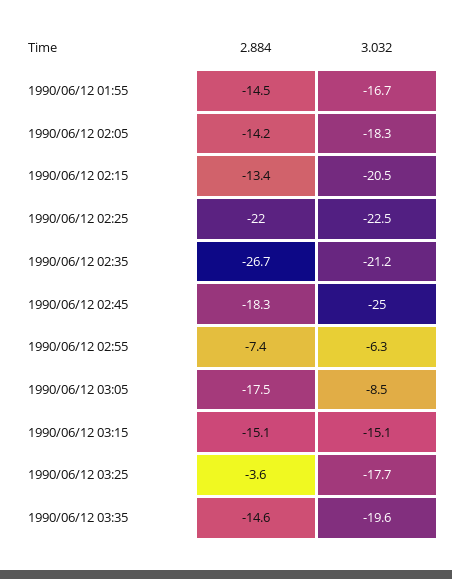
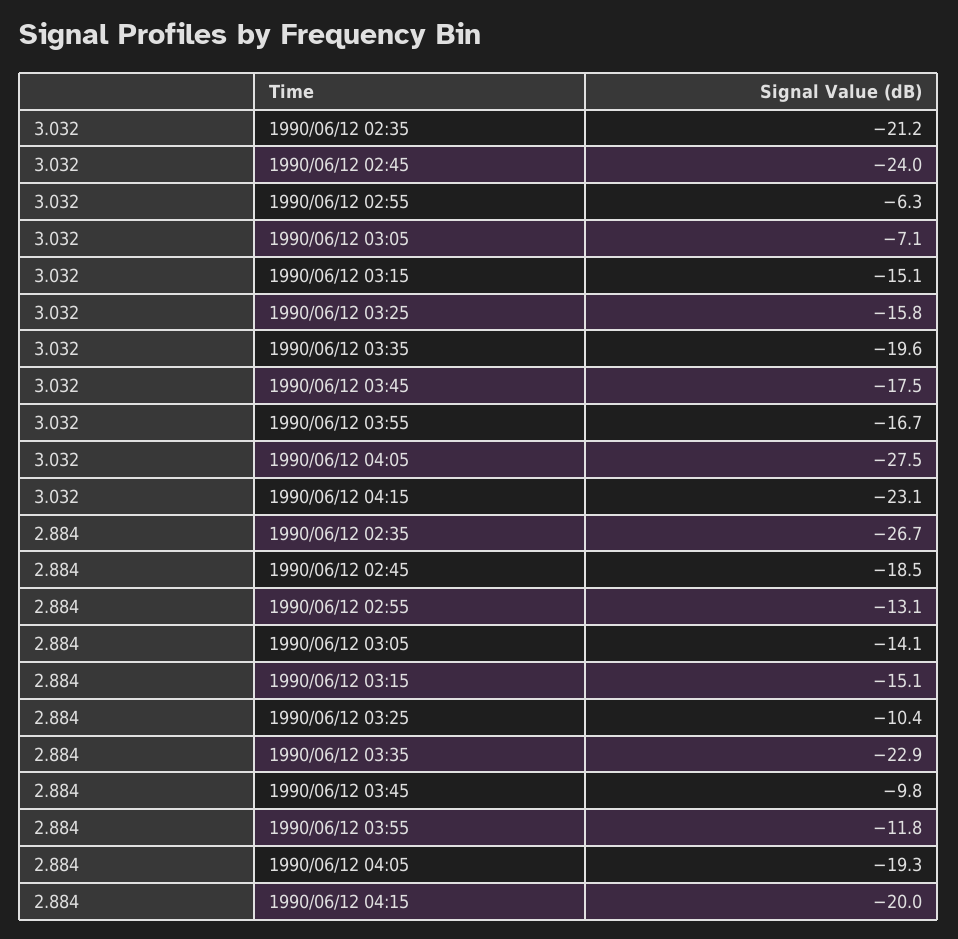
2.884, 1990/06/12 01:55: -14.5 -> none
3.032, 1990/06/12 01:55: -16.7 -> none
2.884, 1990/06/12 02:05: -14.2 -> none
3.032, 1990/06/12 02:05: -18.3 -> none
2.884, 1990/06/12 02:15: -13.4 -> none
3.032, 1990/06/12 02:15: -20.5 -> none
2.884, 1990/06/12 02:25: -22 -> none
3.032, 1990/06/12 02:25: -22.5 -> none
2.884, 1990/06/12 02:45: -18.3 -> -18.5
3.032, 1990/06/12 02:45: -25 -> -24
2.884, 1990/06/12 02:55: -7.4 -> -13.1
2.884, 1990/06/12 03:05: -17.5 -> -14.1
3.032, 1990/06/12 03:05: -8.5 -> -7.1
2.884, 1990/06/12 03:25: -3.6 -> -10.4
3.032, 1990/06/12 03:25: -17.7 -> -15.8
2.884, 1990/06/12 03:35: -14.6 -> -22.9
3.032, 1990/06/12 03:45: none -> -17.5
3.032, 1990/06/12 03:55: none -> -16.7
3.032, 1990/06/12 04:05: none -> -27.5
3.032, 1990/06/12 04:15: none -> -23.1
2.884, 1990/06/12 03:45: none -> -9.8
2.884, 1990/06/12 03:55: none -> -11.8
2.884, 1990/06/12 04:05: none -> -19.3
2.884, 1990/06/12 04:15: none -> -20

